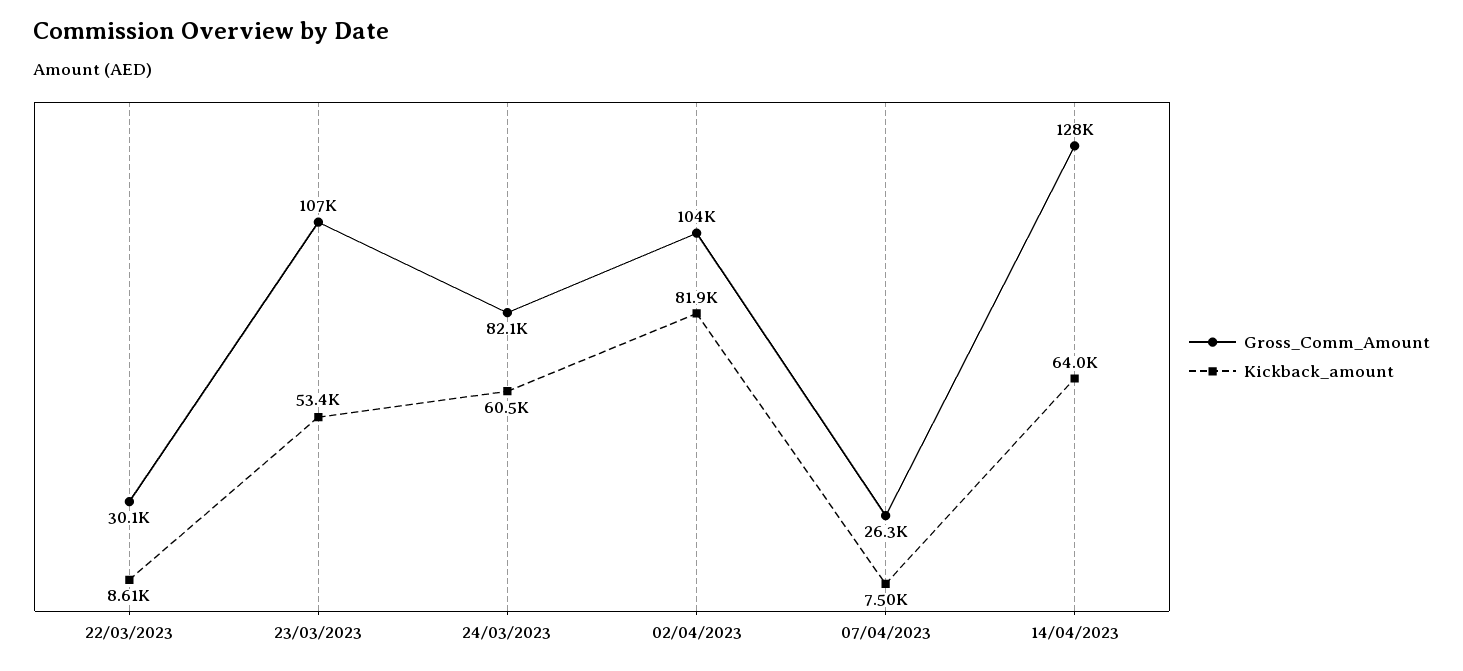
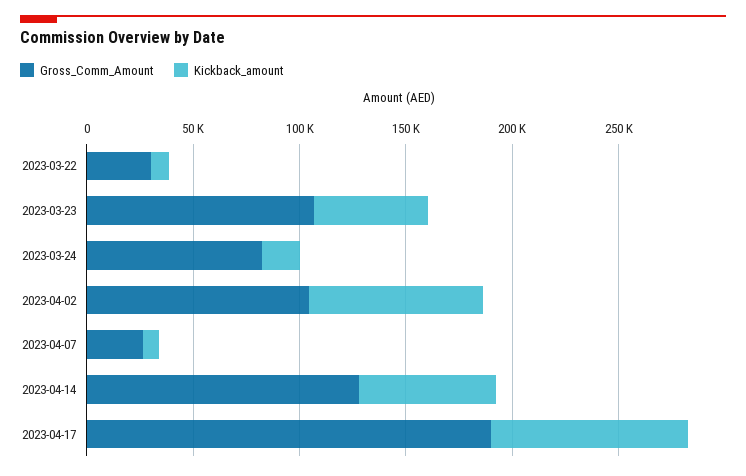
Kickback_amount, 24/03/2023: 60500 -> 20000
Gross_Comm_Amount, 2023-04-17: none -> 190000
Kickback_amount, 2023-04-17: none -> 90000

